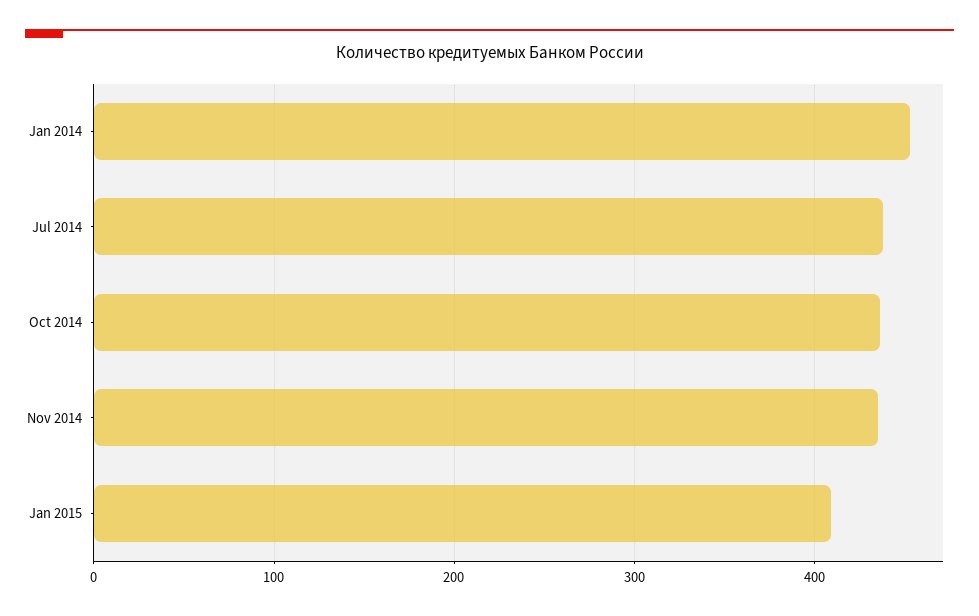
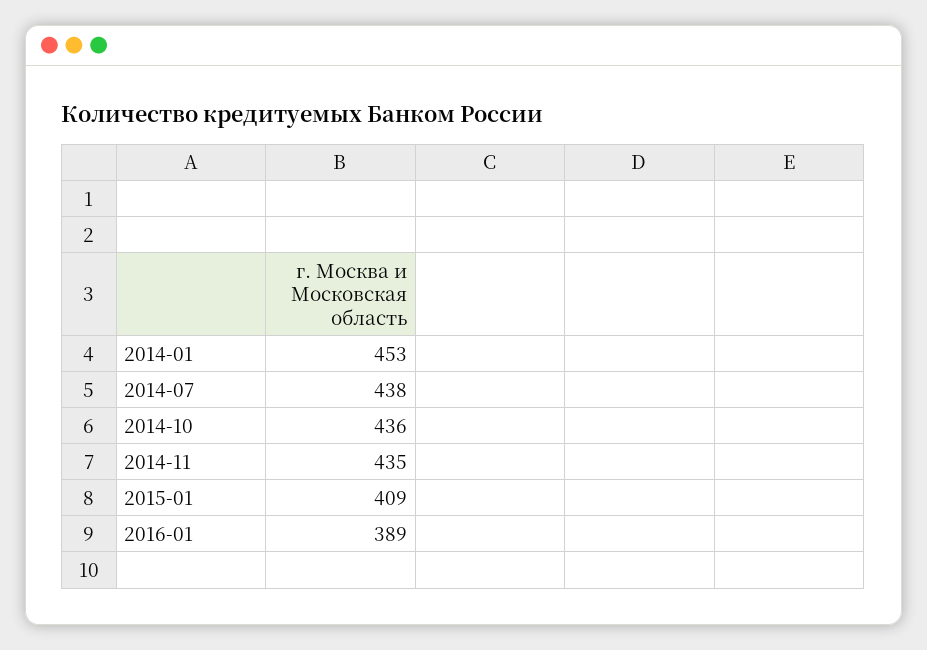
2016-01: none -> 389

